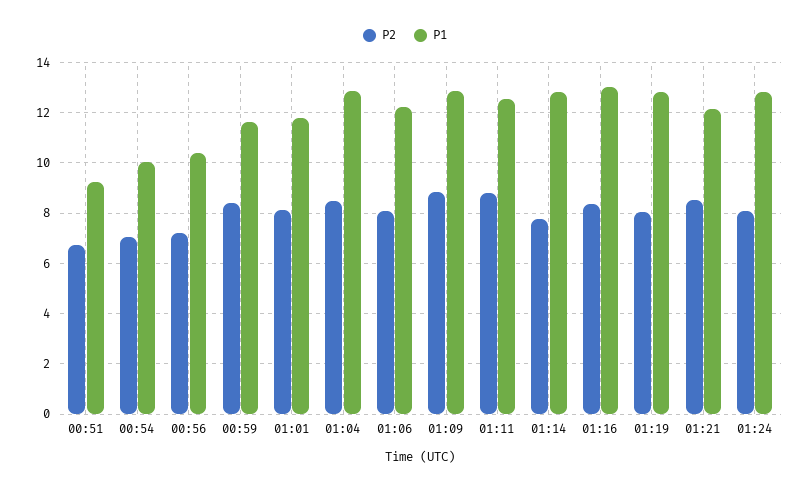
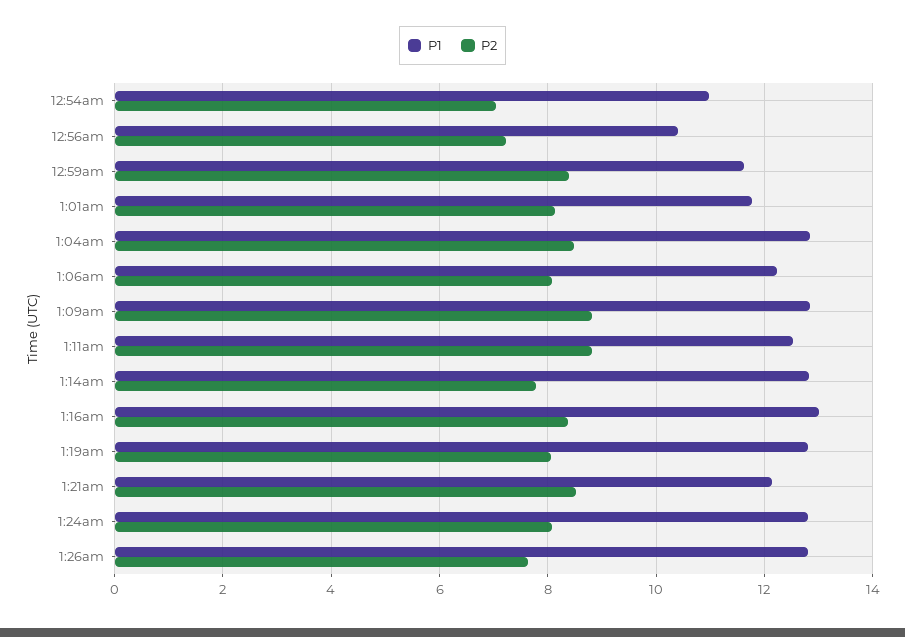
P2, 00:51: 6.75 -> none
P1, 00:51: 9.25 -> none
P1, 00:54: 10 -> 11
P1, 1:26am: none -> 12.8
P2, 1:26am: none -> 7.6

